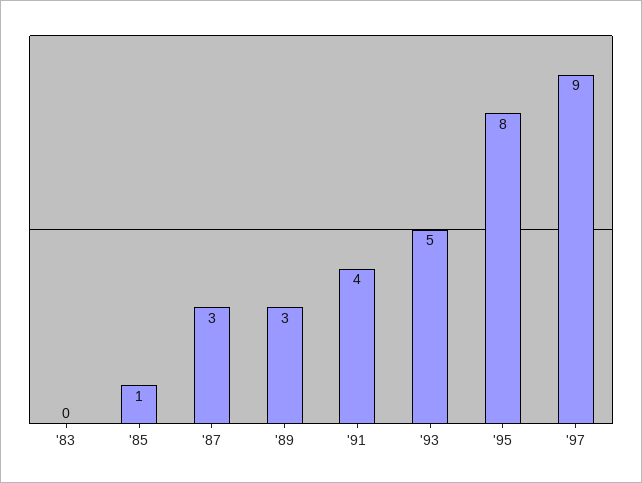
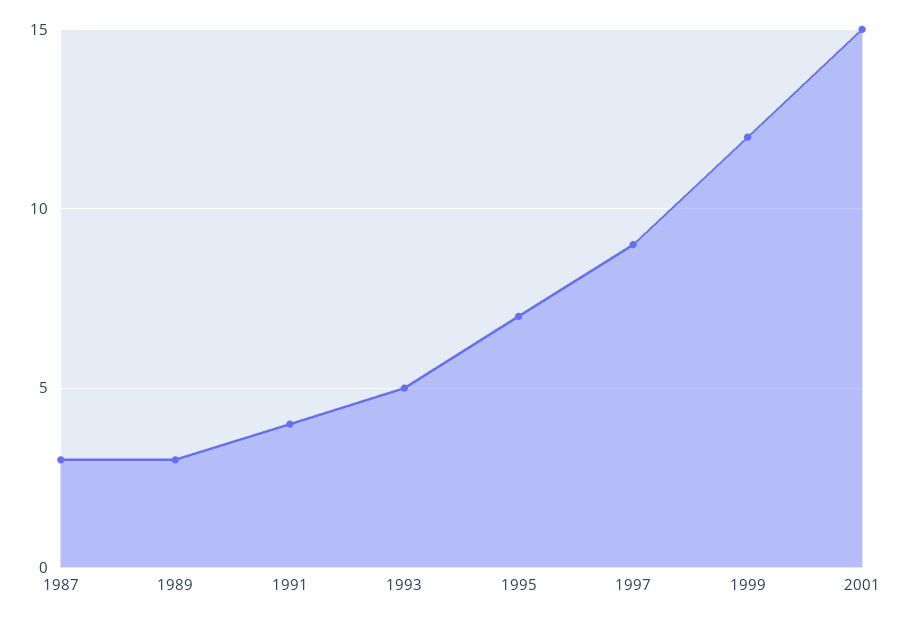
'83: 0 -> none
'85: 1 -> none
'95: 8 -> 7
1999: none -> 12
2001: none -> 15

